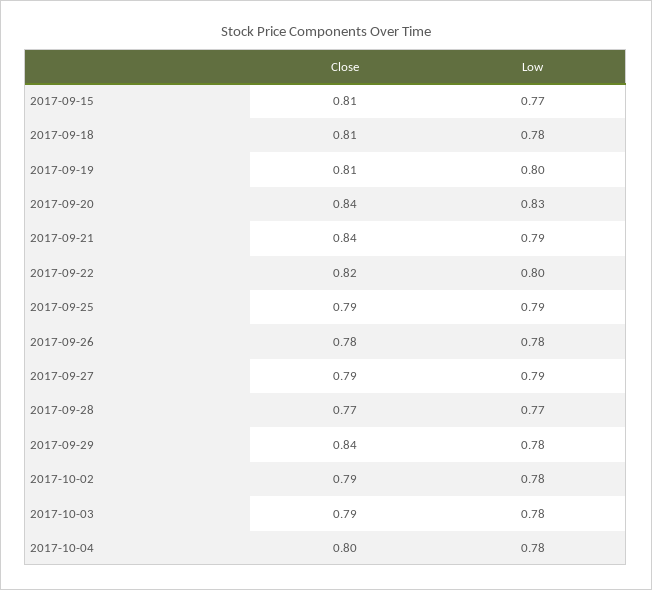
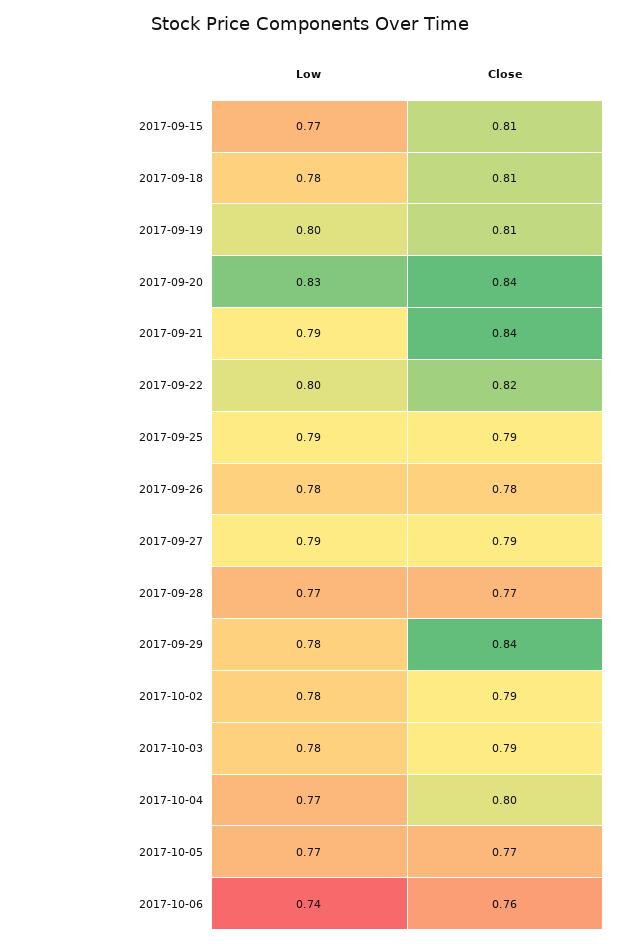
Low, 2017-10-04: 0.78 -> 0.77
Low, 2017-10-05: none -> 0.77
Close, 2017-10-05: none -> 0.77
Low, 2017-10-06: none -> 0.74
Close, 2017-10-06: none -> 0.76

